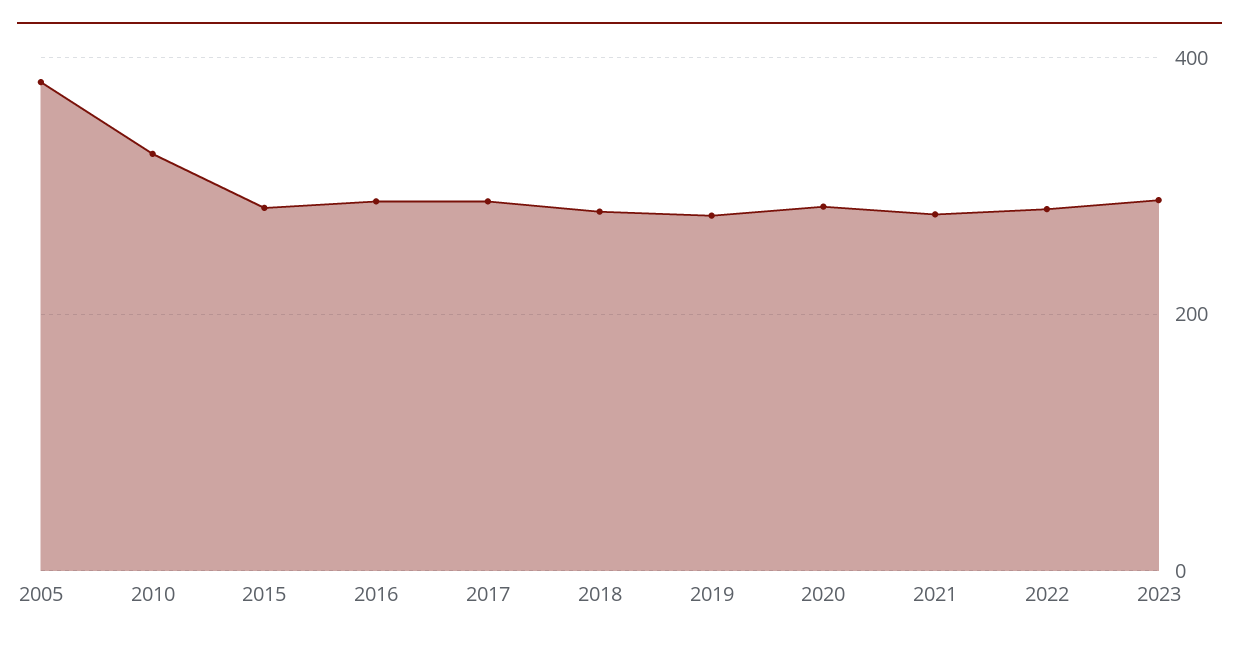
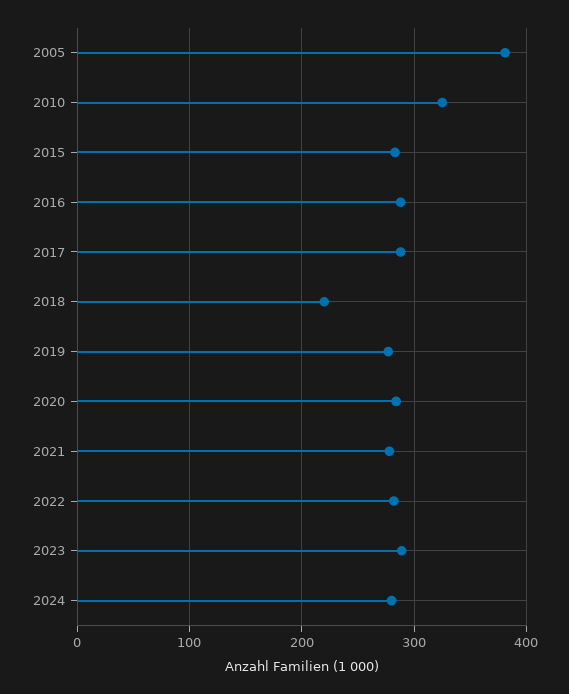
2018: 280 -> 220
2024: none -> 280

